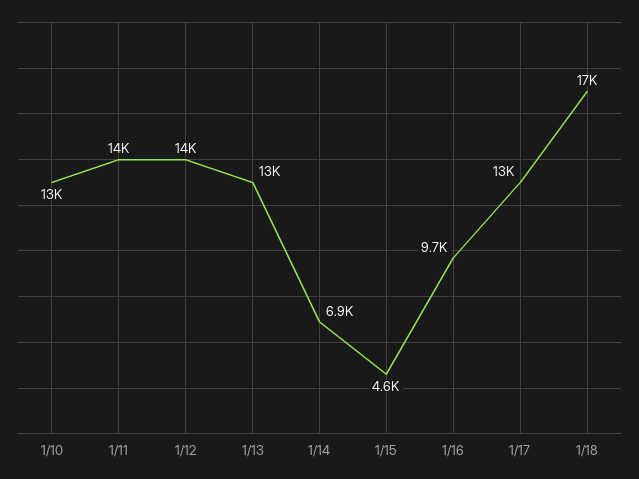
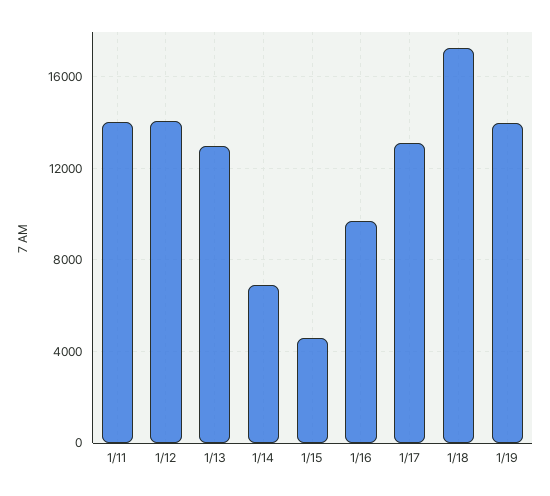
1/10: 13000 -> none
1/19: none -> 14000

